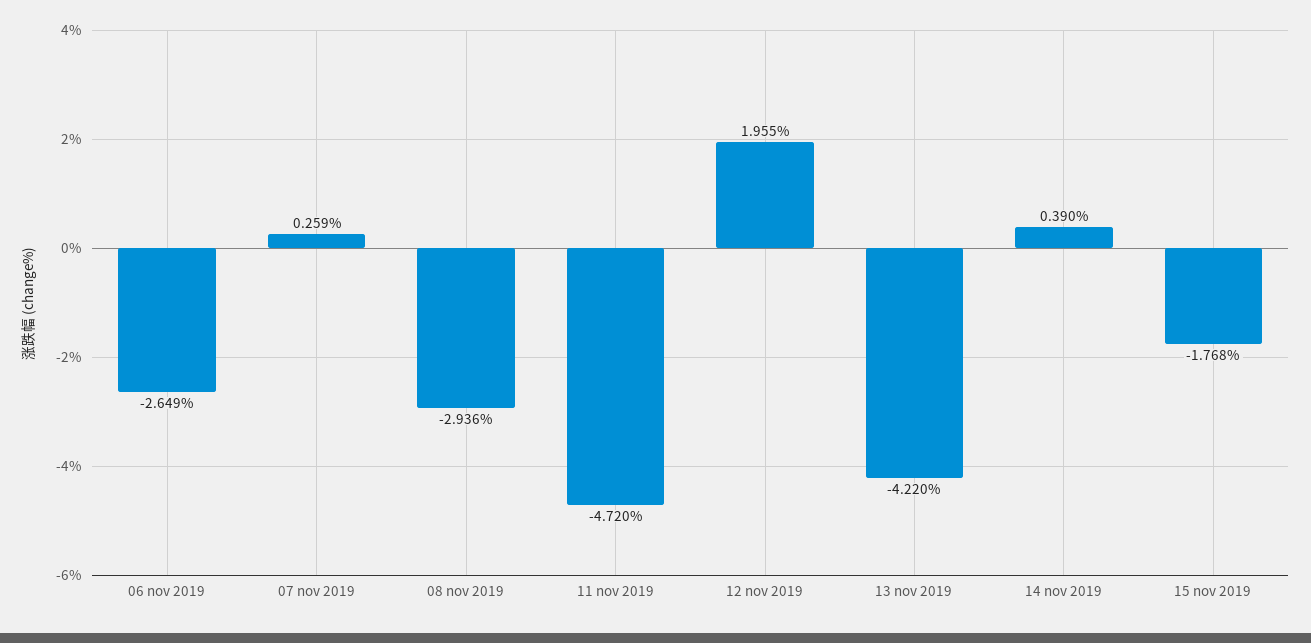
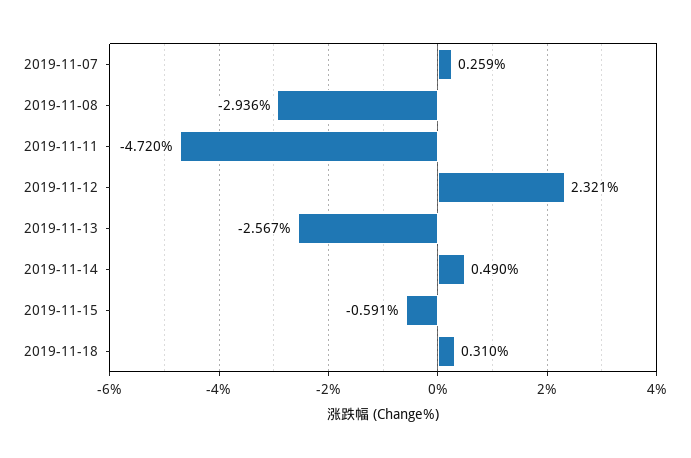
06 nov 2019: -2.649 -> none
12 nov 2019: 1.955 -> 2.321
13 nov 2019: -4.22 -> -2.567
14 nov 2019: 0.39 -> 0.49
15 nov 2019: -1.768 -> -0.591
2019-11-18: none -> 0.31

